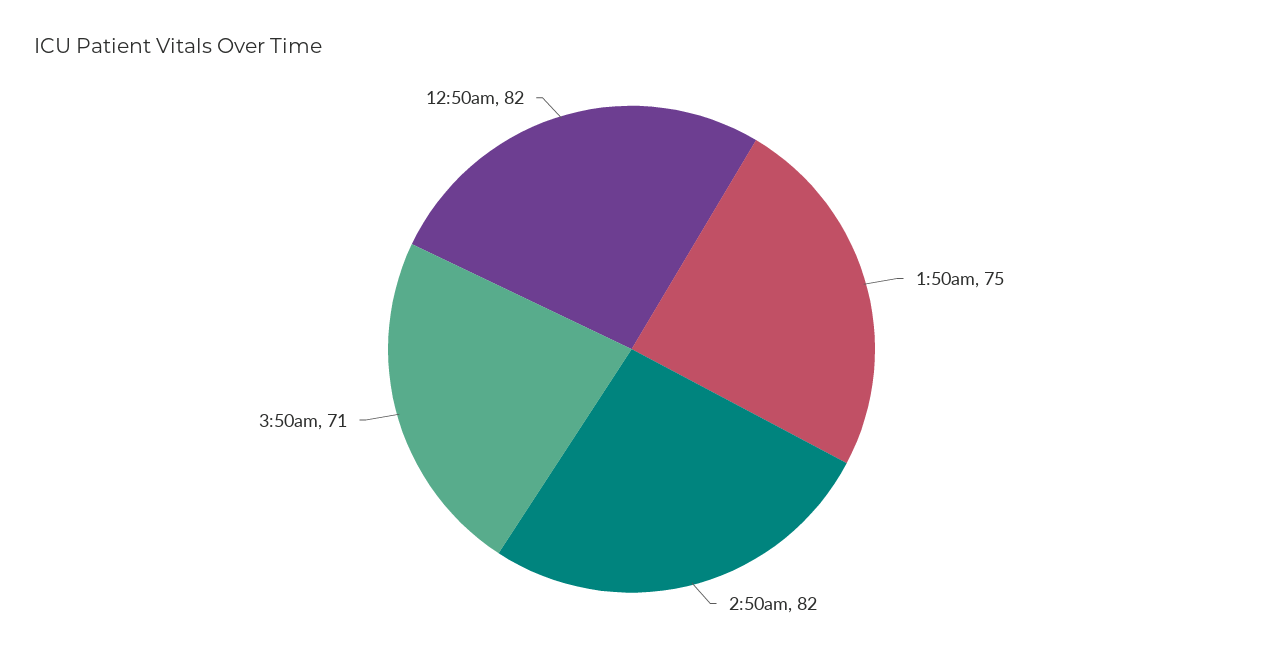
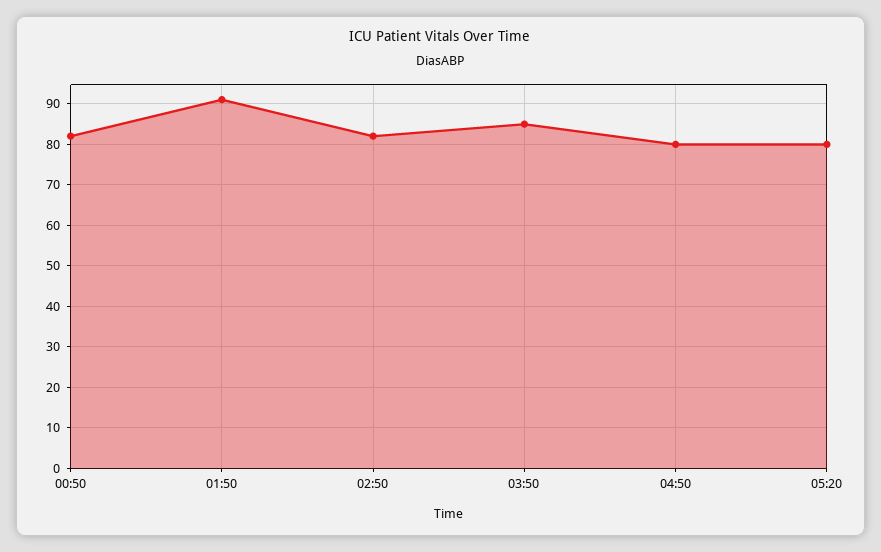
1:50am: 75 -> 90
3:50am: 71 -> 85
04:50: none -> 80
05:20: none -> 80

